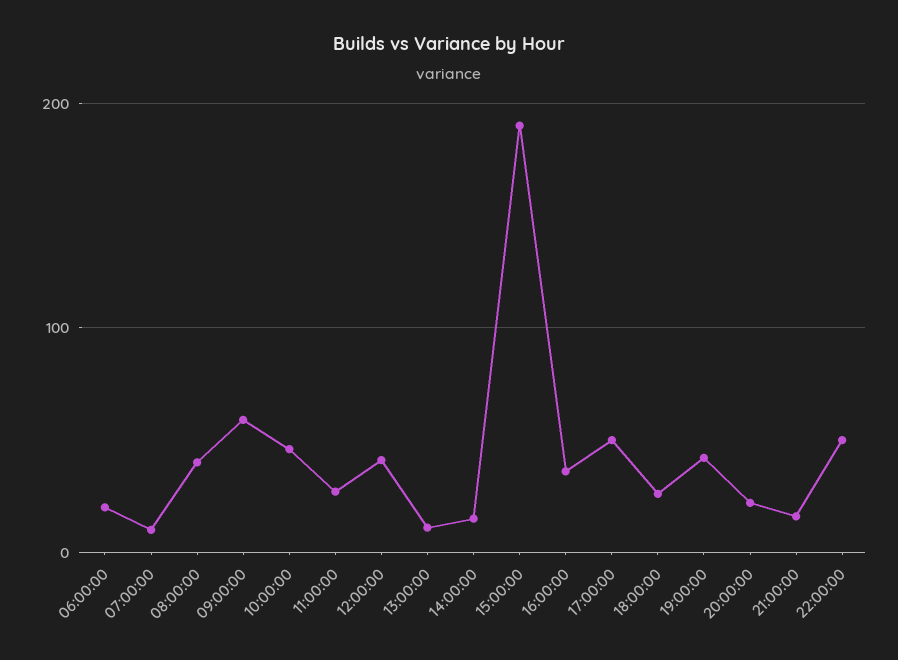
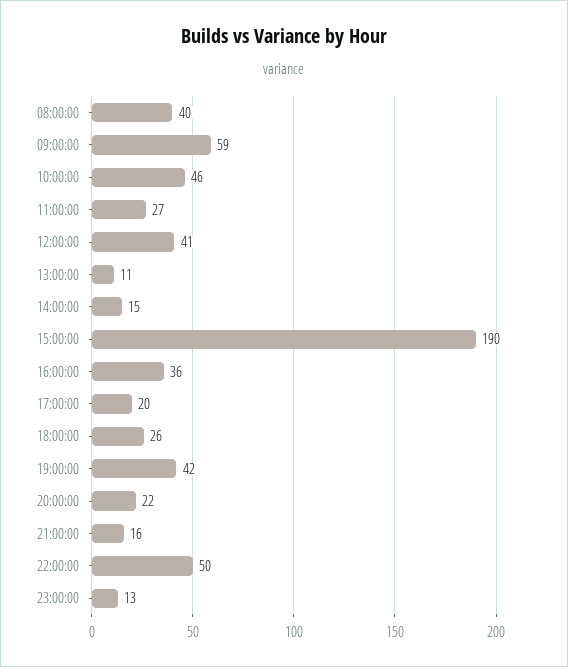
06:00:00: 20 -> none
07:00:00: 10 -> none
17:00:00: 50 -> 20
23:00:00: none -> 13

